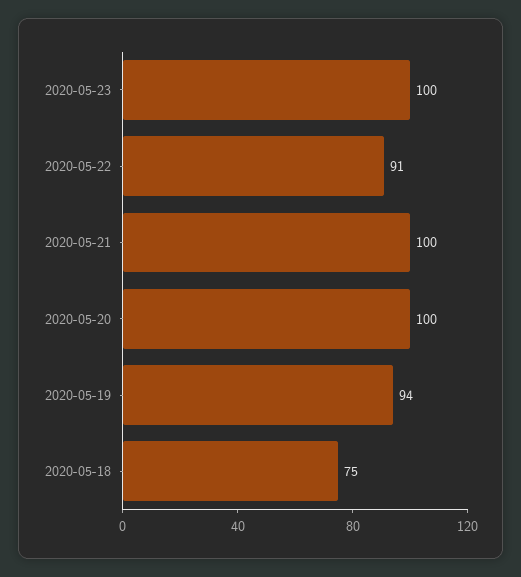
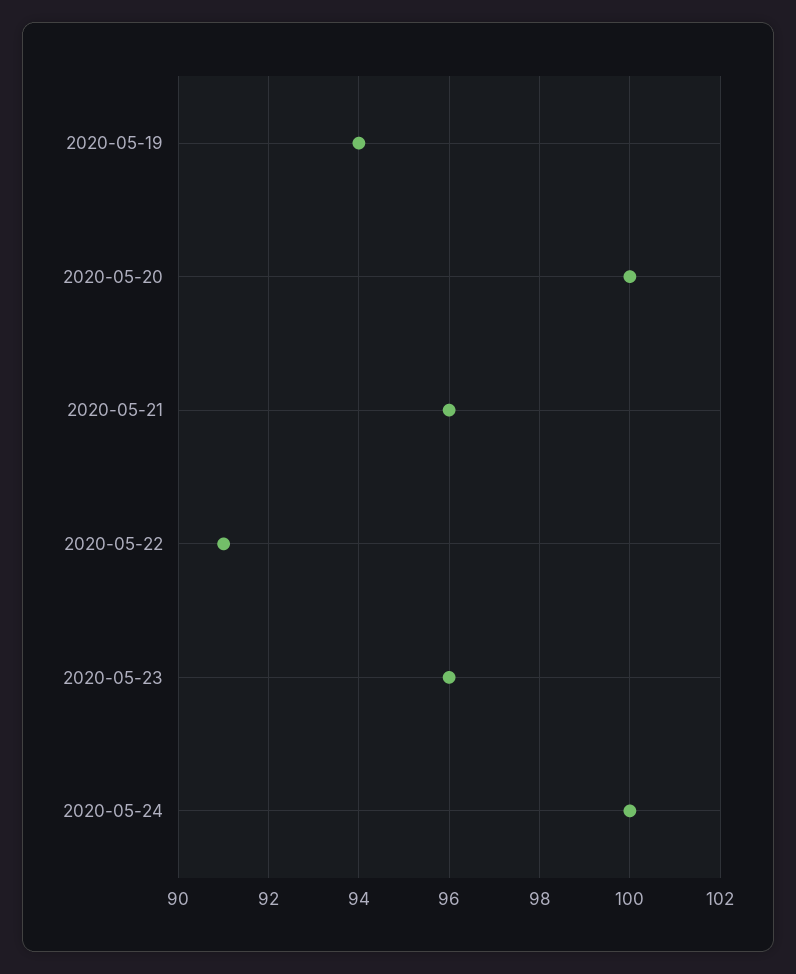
2020-05-23: 100 -> 96
2020-05-21: 100 -> 96
2020-05-18: 75 -> none
2020-05-24: none -> 100

